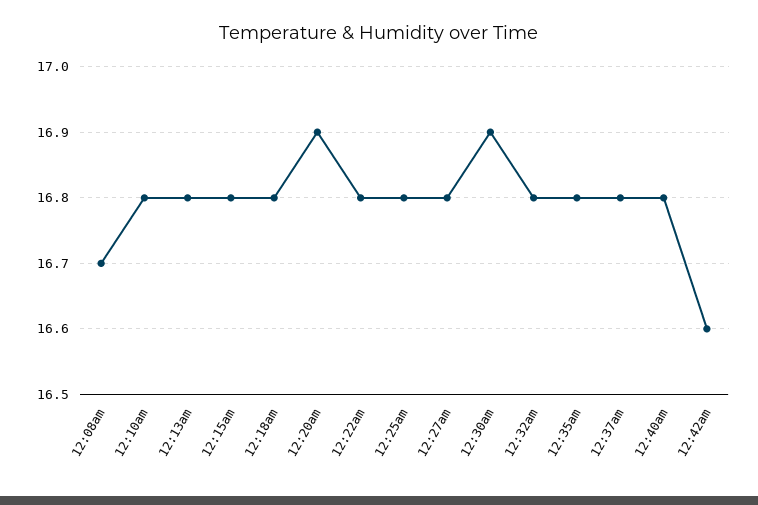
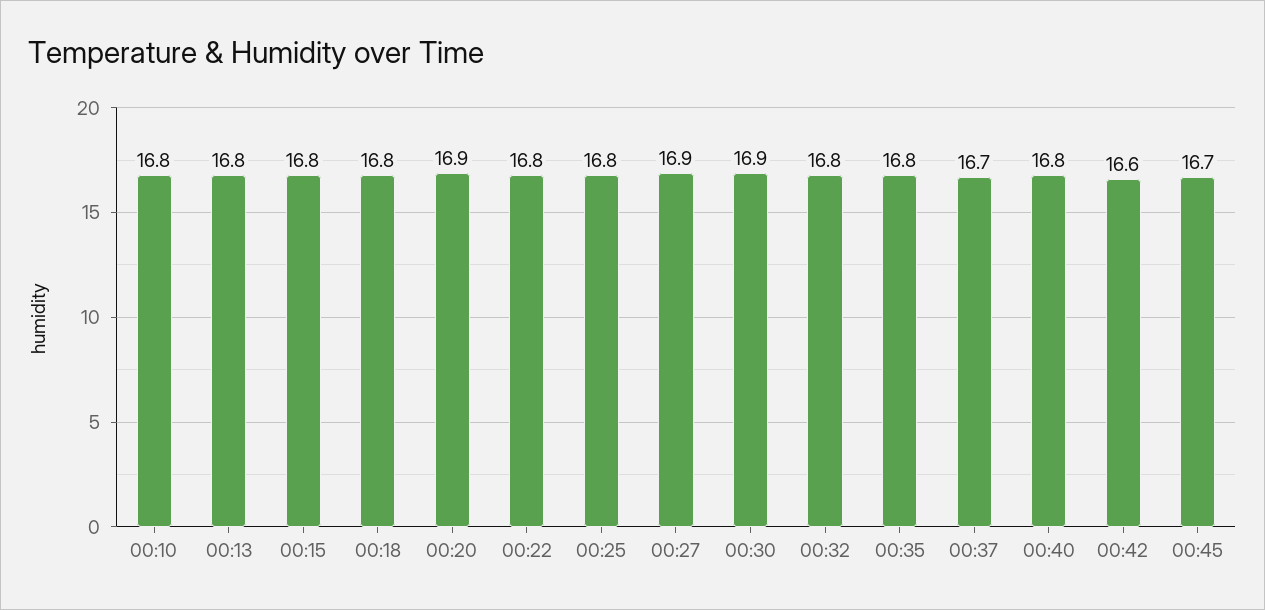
12:08am: 16.7 -> none
12:27am: 16.8 -> 16.9
12:37am: 16.8 -> 16.7
00:45: none -> 16.7

